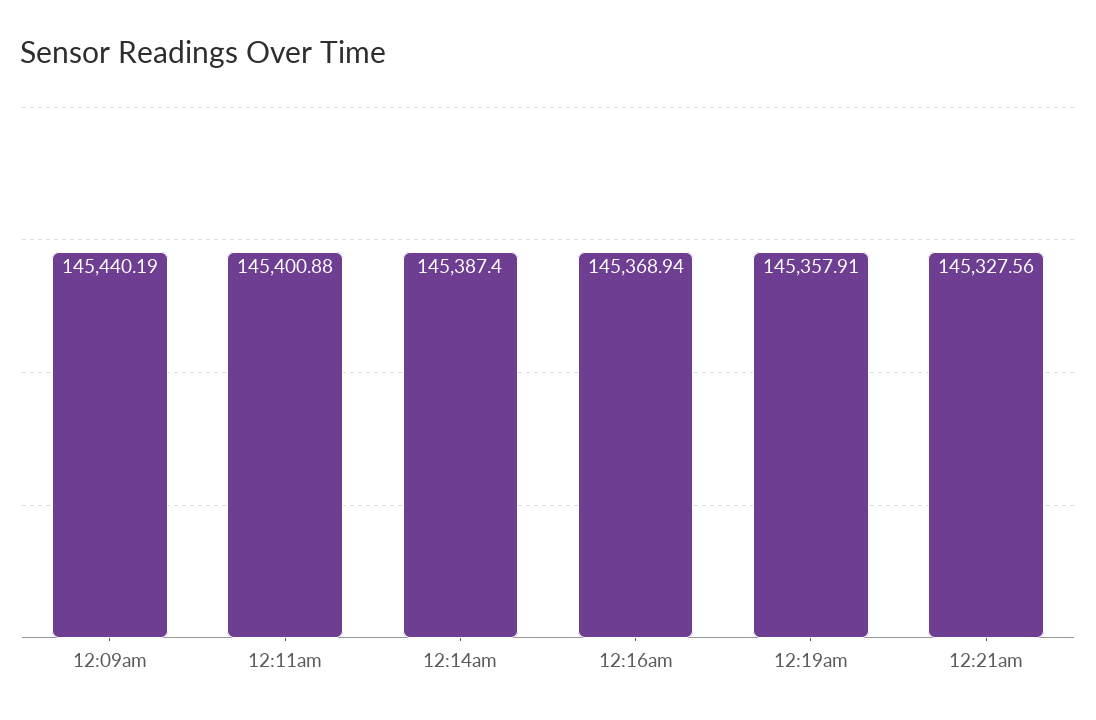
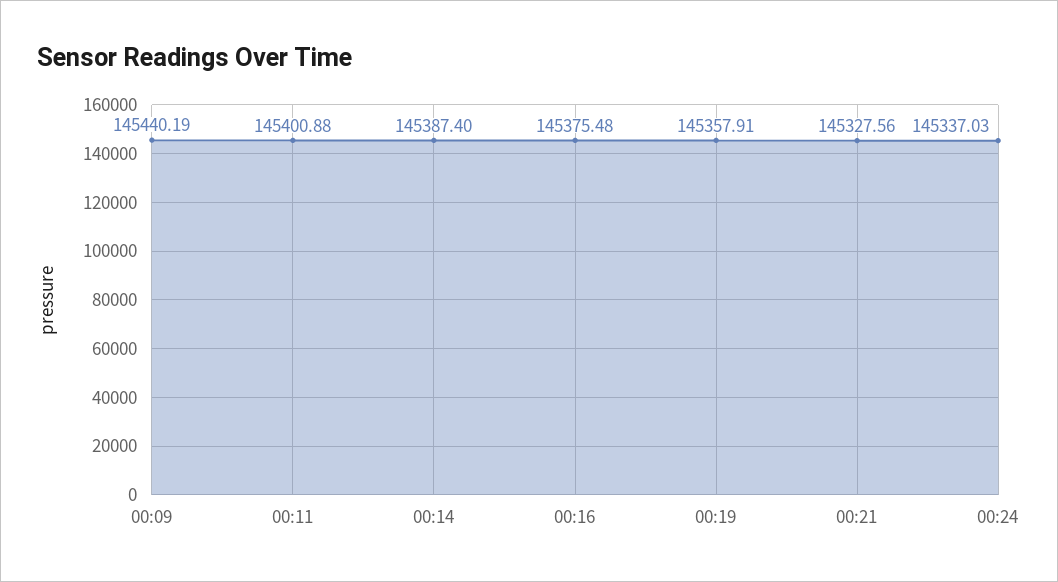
12:16am: 145368.94 -> 145375.48
00:24: none -> 145337.03

